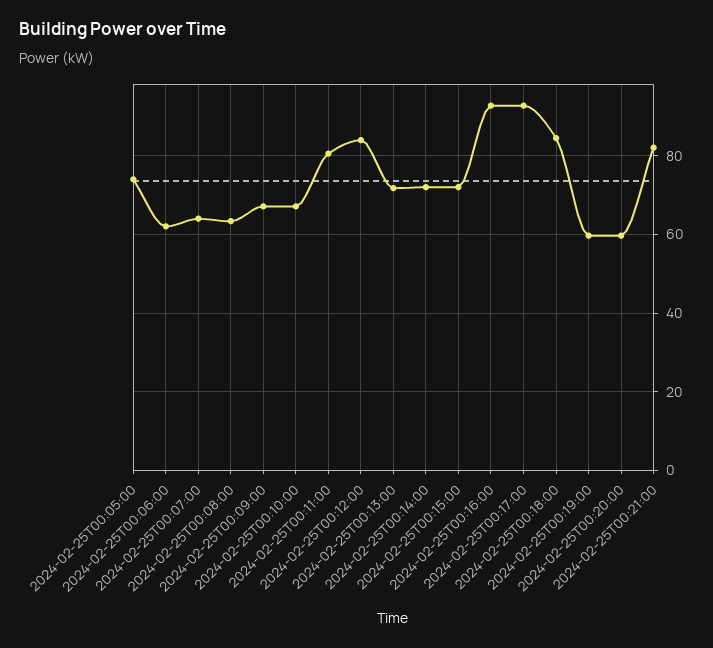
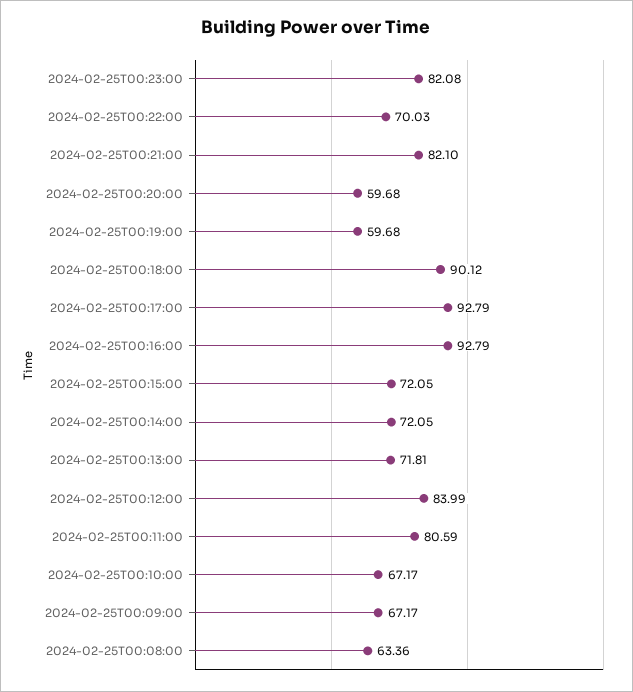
2024-02-25T00:05:00: 74 -> none
2024-02-25T00:06:00: 62 -> none
2024-02-25T00:07:00: 64 -> none
2024-02-25T00:18:00: 84 -> 90.12
2024-02-25T00:23:00: none -> 82.08
2024-02-25T00:22:00: none -> 70.03

